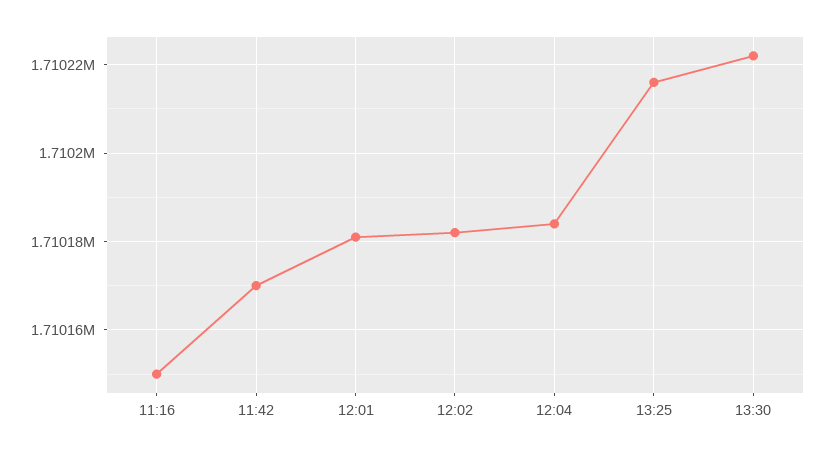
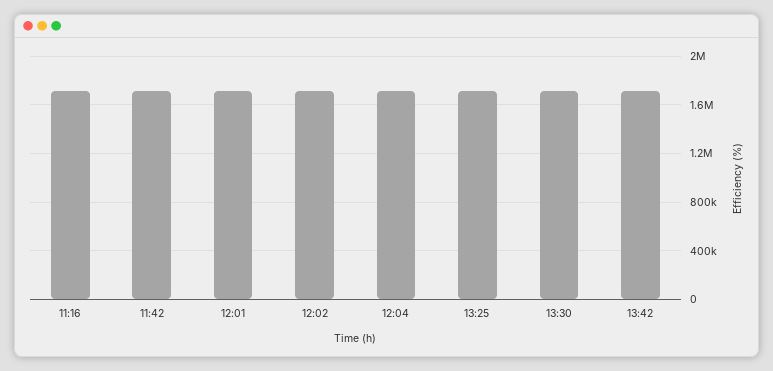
13:42: none -> 1700000

